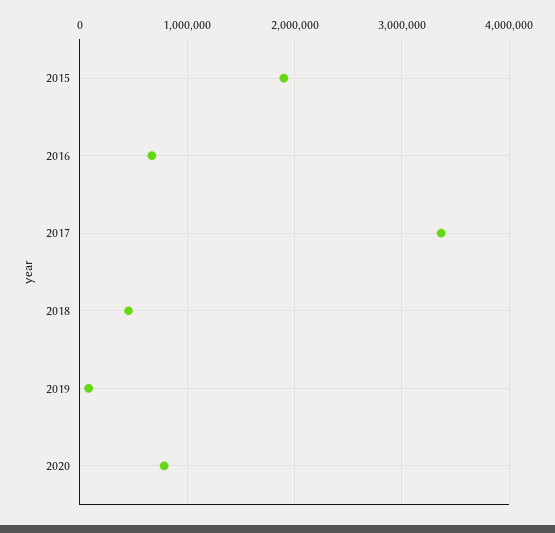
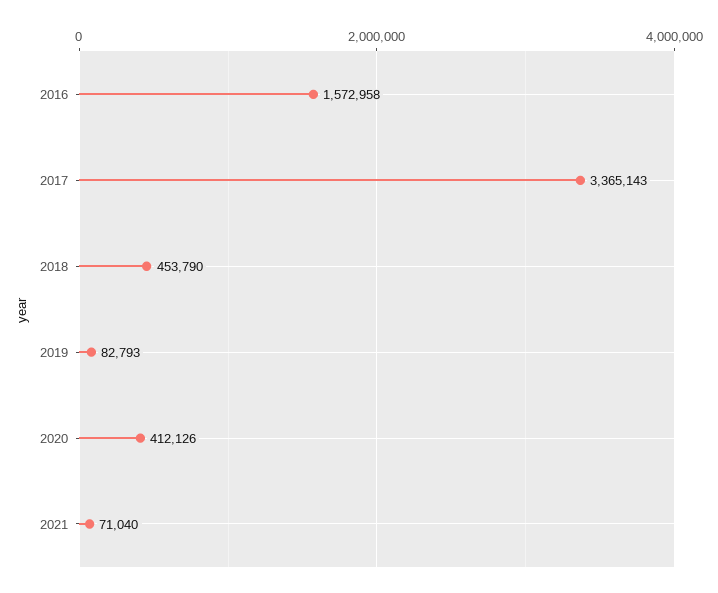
2015: 1900000 -> none
2016: 700000 -> 1572958
2020: 800000 -> 412126
2021: none -> 71040

